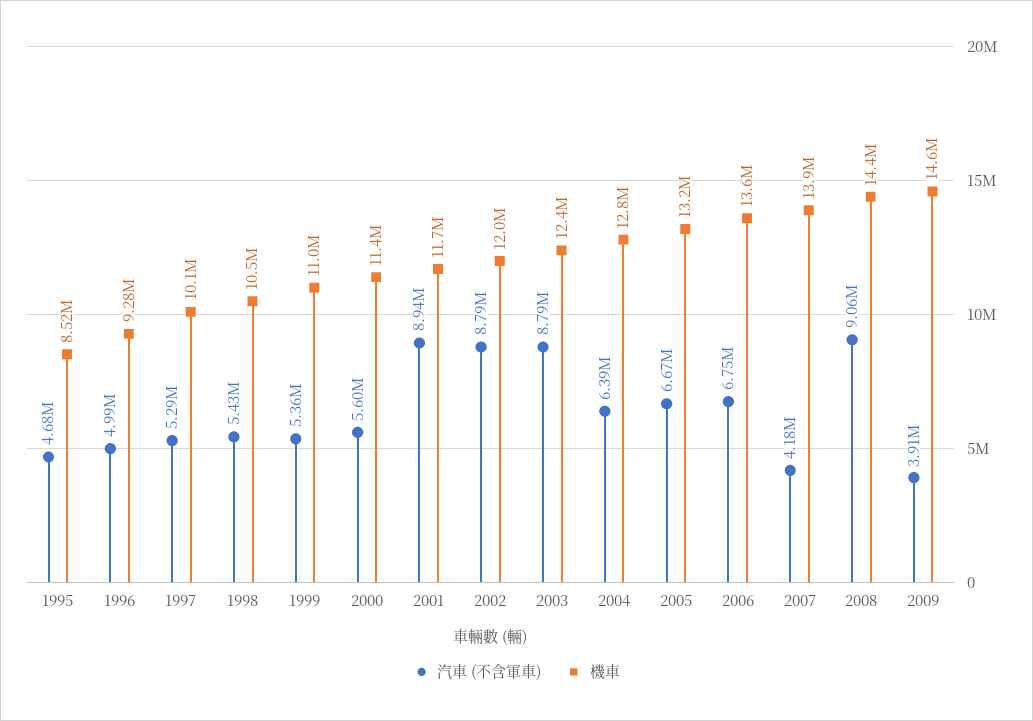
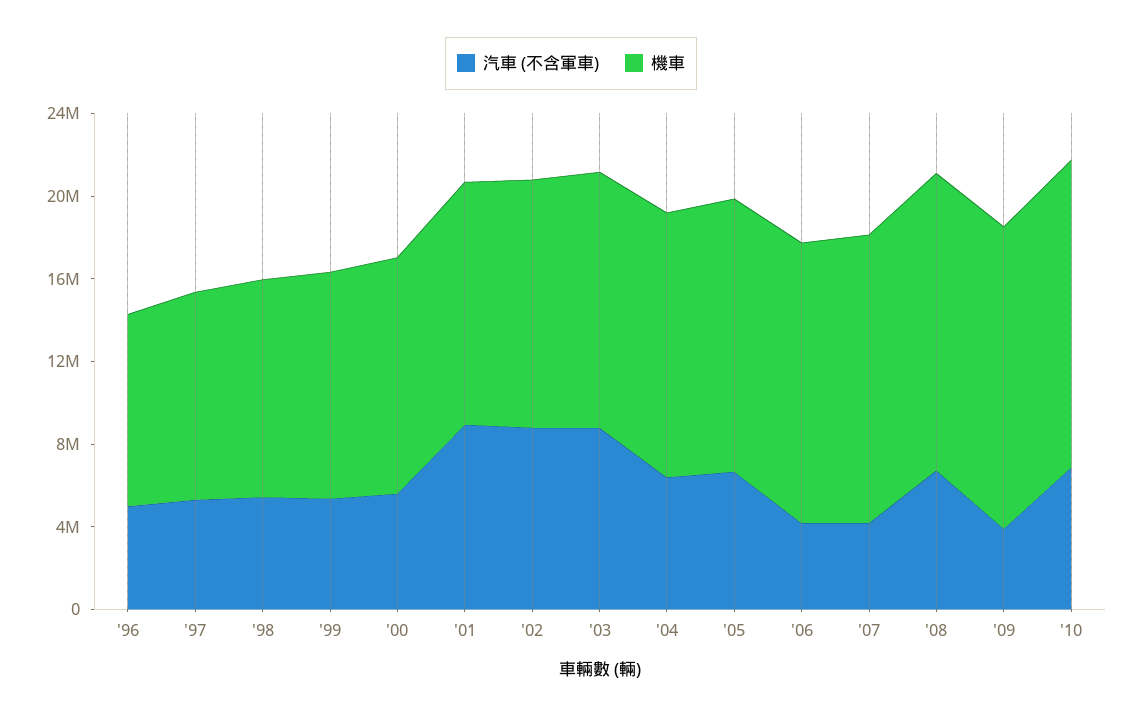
汽車 (不含軍車), 1995: 4680000 -> none
機車, 1995: 8520000 -> none
汽車 (不含軍車), 2006: 6750000 -> 4000000
汽車 (不含軍車), 2008: 9060000 -> 7000000
汽車 (不含軍車), '10: none -> 7000000
機車, '10: none -> 15000000

